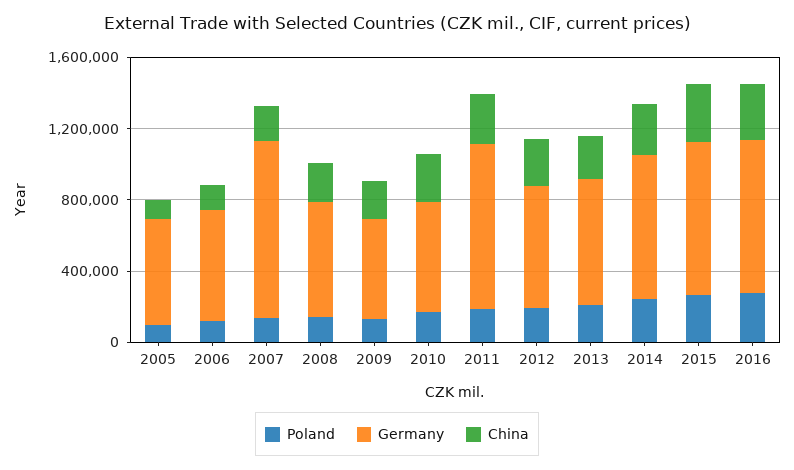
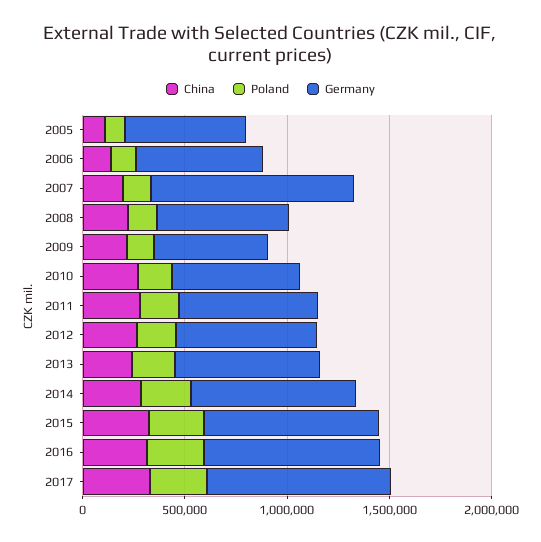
Germany, 2011: 900000 -> 700000
China, 2017: none -> 300000
Poland, 2017: none -> 300000
Germany, 2017: none -> 900000

